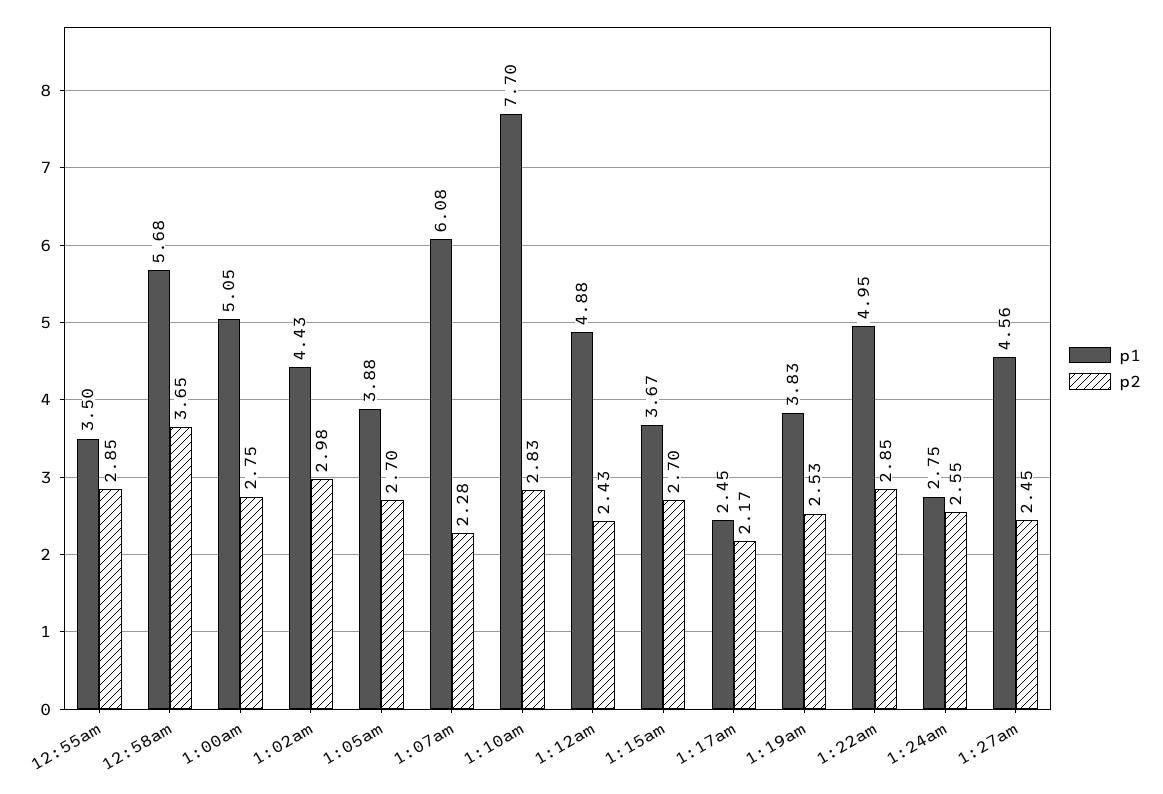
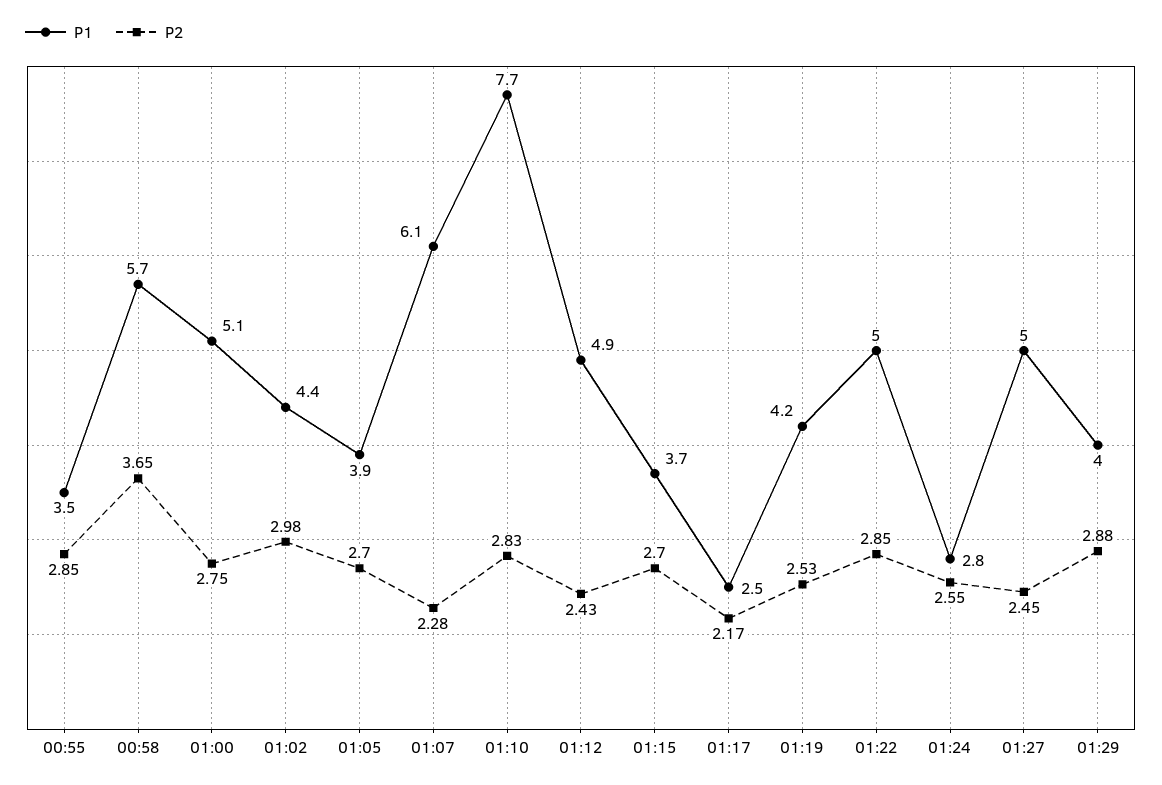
p1, 1:19am: 3.83 -> 4.2
p1, 1:27am: 4.56 -> 5
p1, 01:29: none -> 4
p2, 01:29: none -> 2.88

